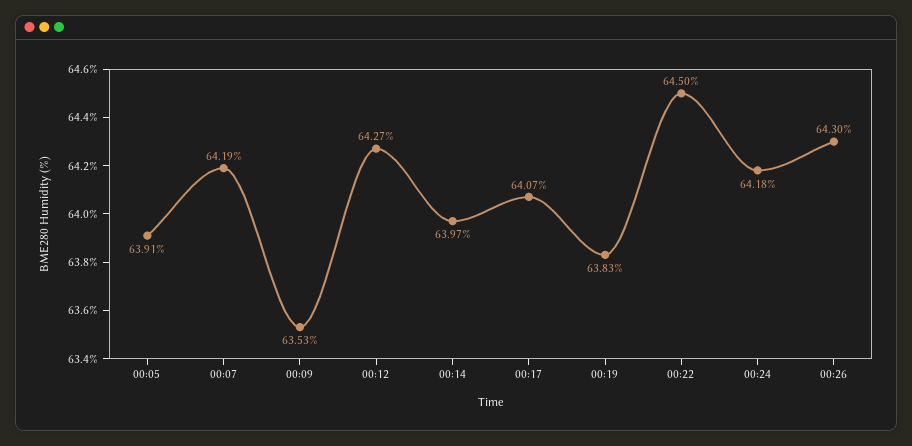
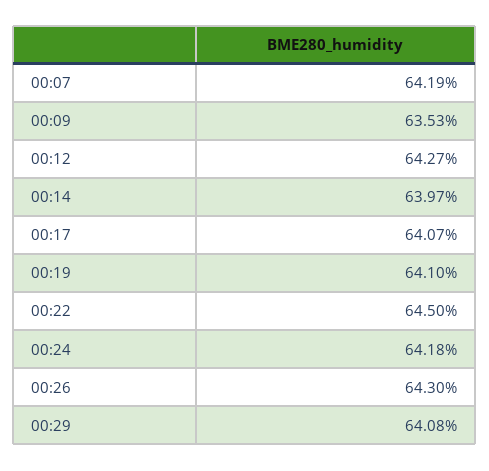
00:05: 63.91 -> none
00:19: 63.83 -> 64.1
00:29: none -> 64.08

